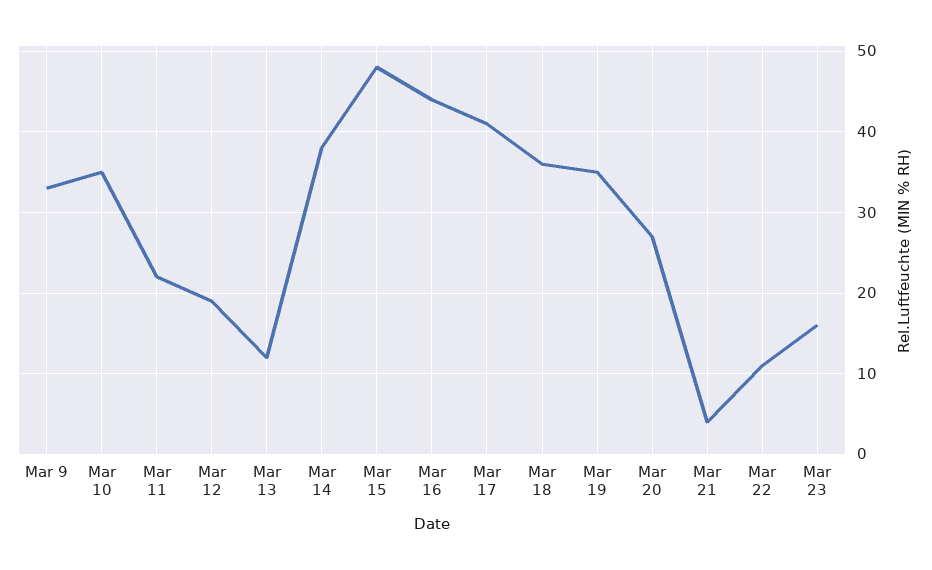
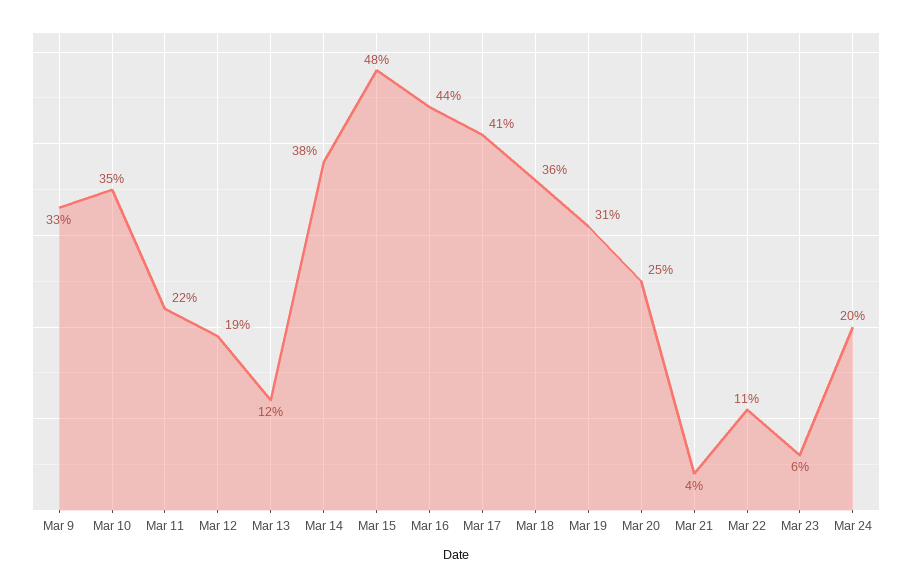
Mar 19: 35 -> 31
Mar 20: 27 -> 25
Mar 23: 16 -> 6
Mar 24: none -> 20

